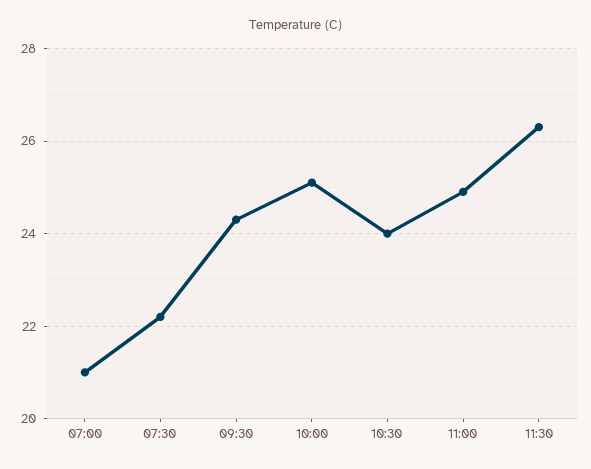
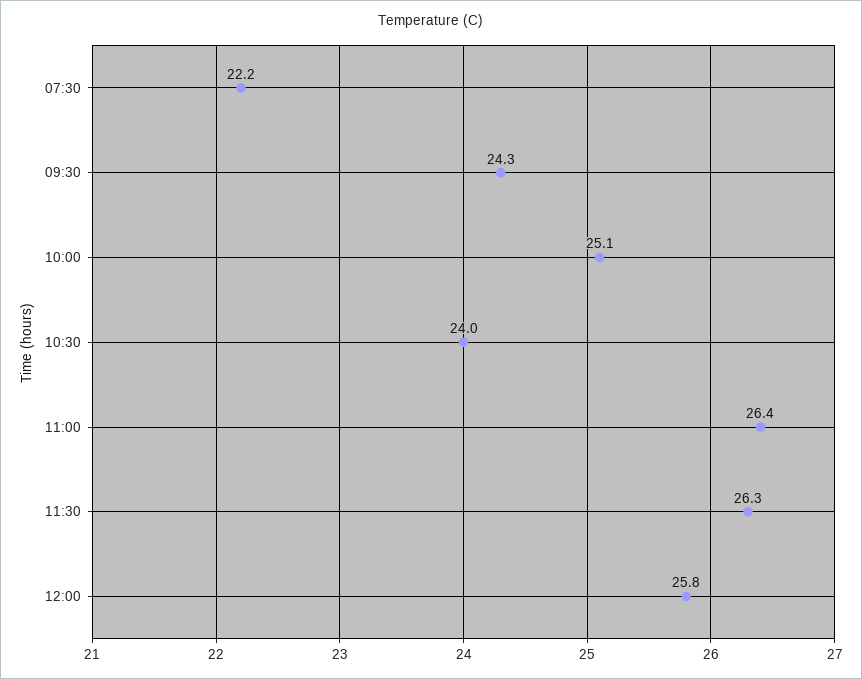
07:00: 21 -> none
11:00: 25 -> 26.4
12:00: none -> 25.8

